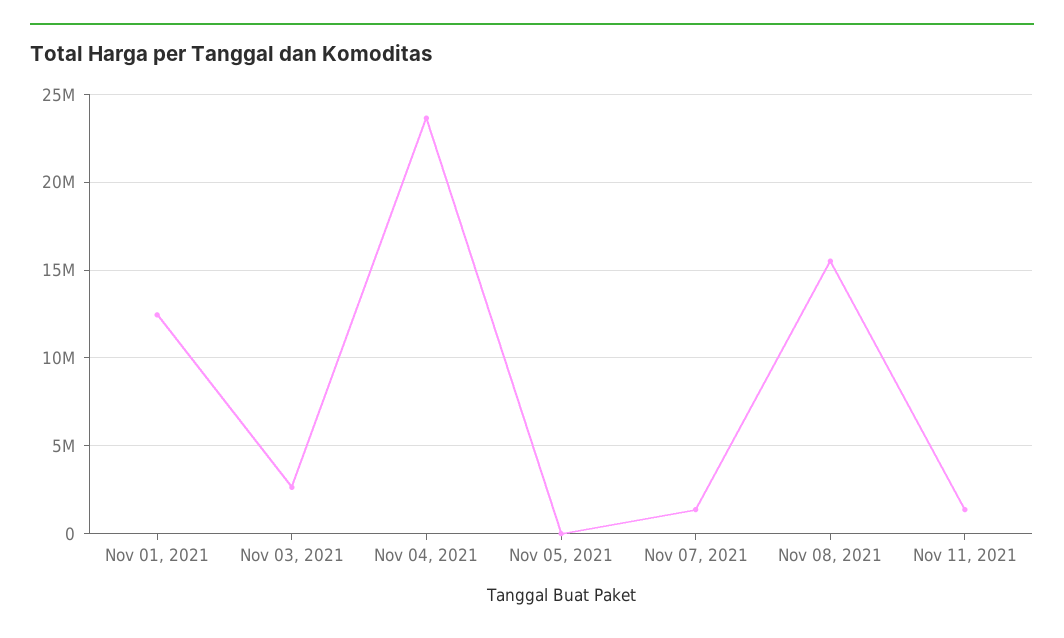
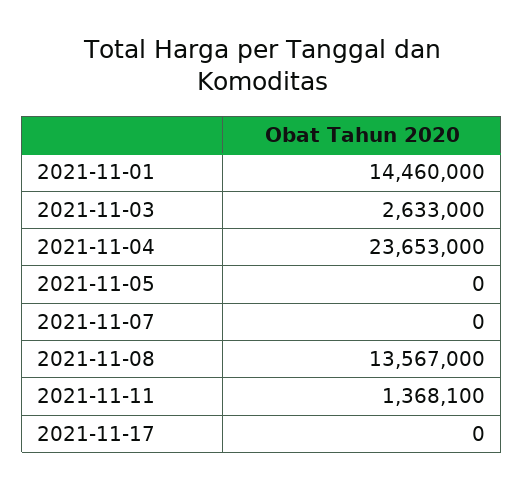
Nov 01, 2021: 12500000 -> 14460000
Nov 07, 2021: 1500000 -> 0
Nov 08, 2021: 15500000 -> 13567000
2021-11-17: none -> 0

